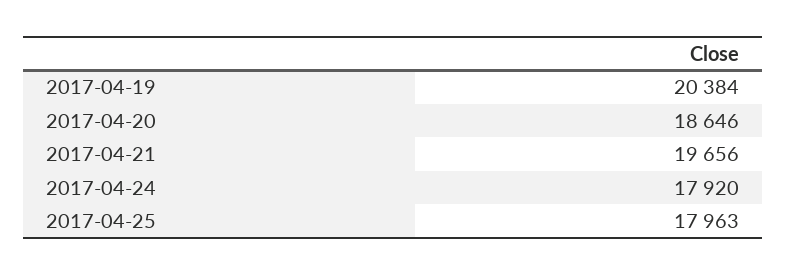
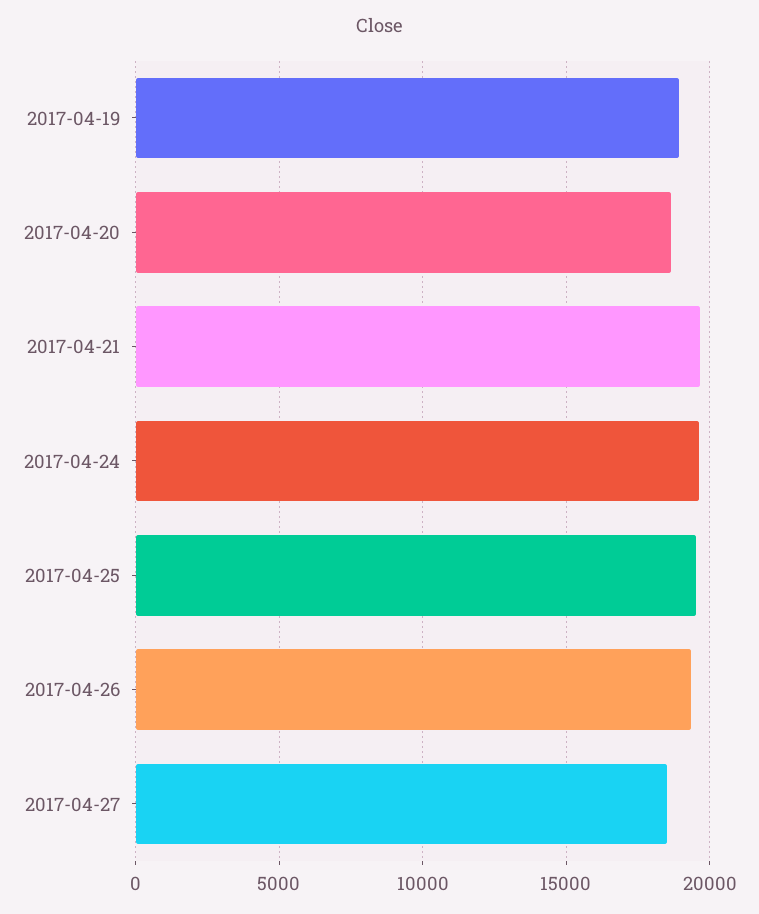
2017-04-19: 20384 -> 19000
2017-04-24: 17920 -> 19500
2017-04-25: 17963 -> 19500
2017-04-26: none -> 19500
2017-04-27: none -> 18500

